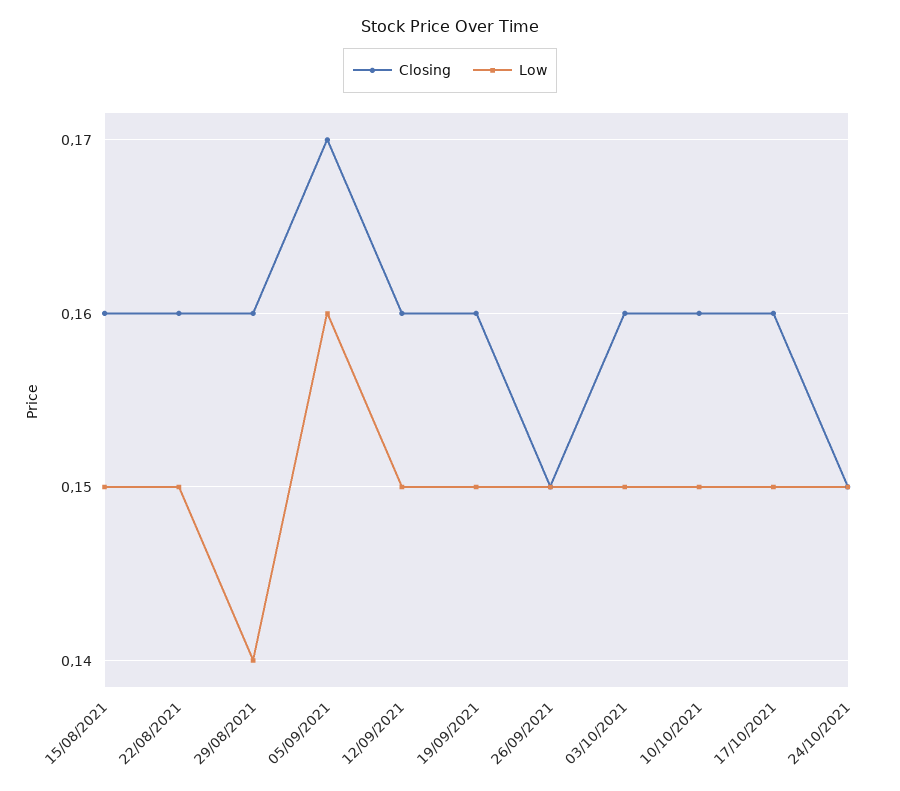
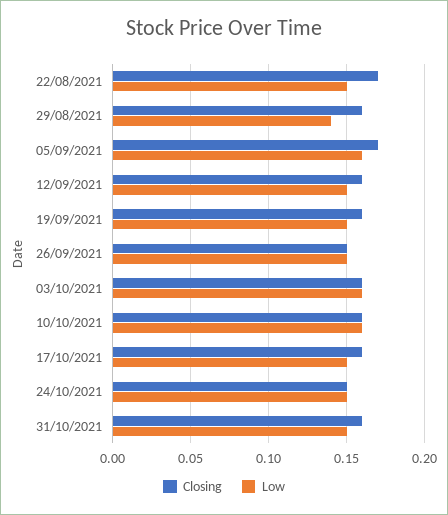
Closing, 15/08/2021: 0.16 -> none
Low, 15/08/2021: 0.15 -> none
Closing, 22/08/2021: 0.16 -> 0.17
Low, 03/10/2021: 0.15 -> 0.16
Low, 10/10/2021: 0.15 -> 0.16
Closing, 31/10/2021: none -> 0.16
Low, 31/10/2021: none -> 0.15

